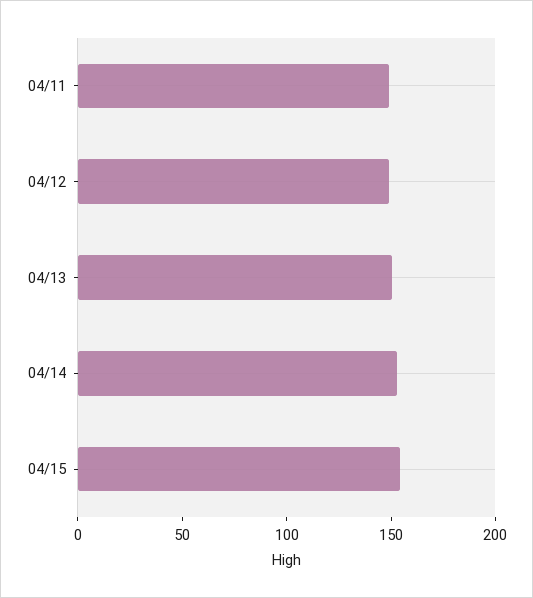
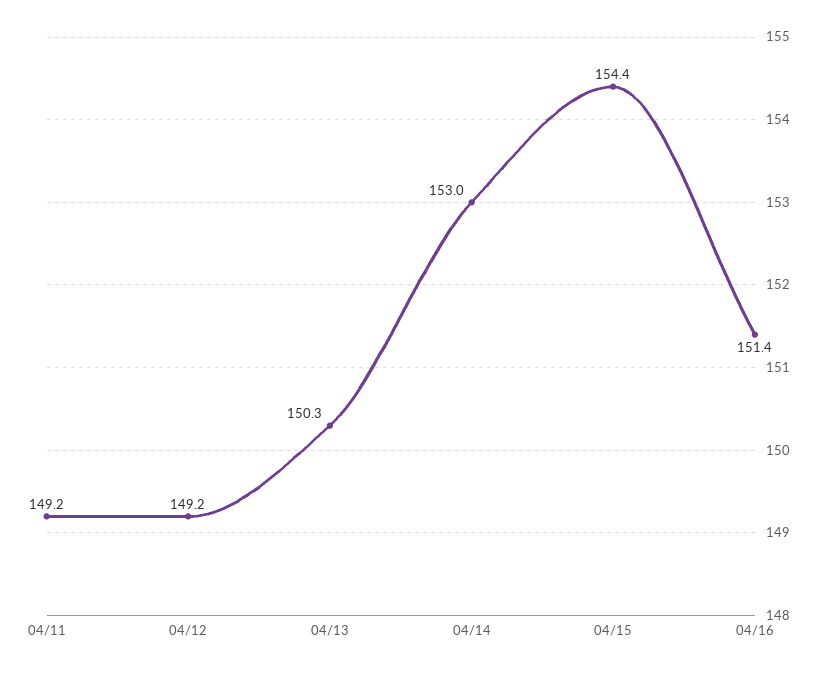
04/16: none -> 151.4

